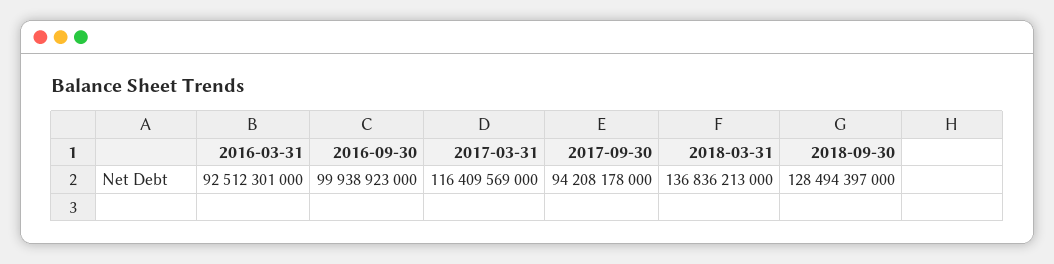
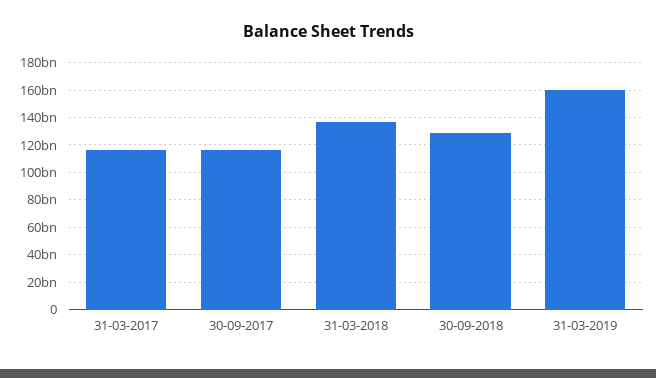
2016-03-31: 92512301000 -> none
2016-09-30: 99938923000 -> none
2017-09-30: 94208178000 -> 115000000000
31-03-2019: none -> 160000000000

